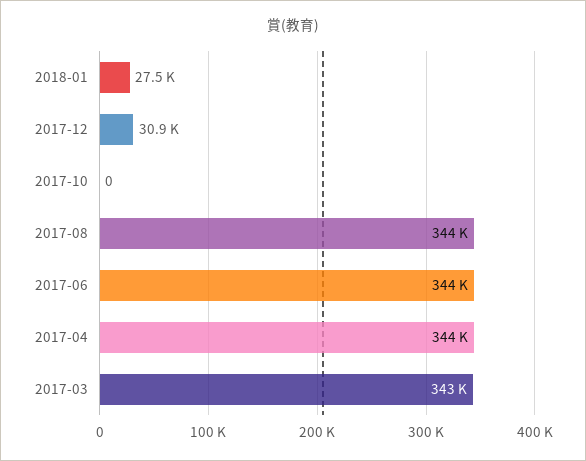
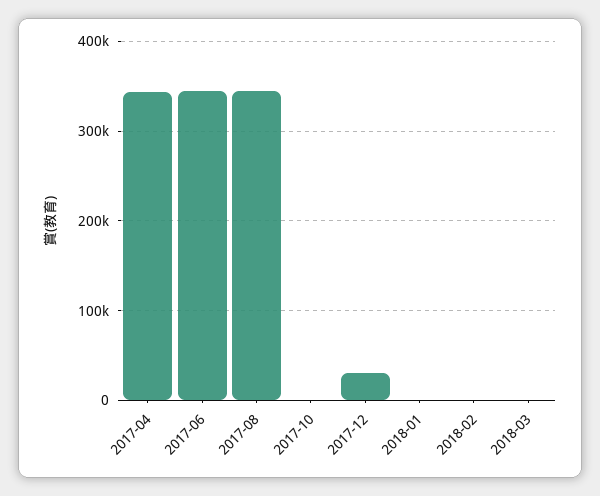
2018-01: 27500 -> 0
2017-03: 343000 -> none
2018-02: none -> 0
2018-03: none -> 0

